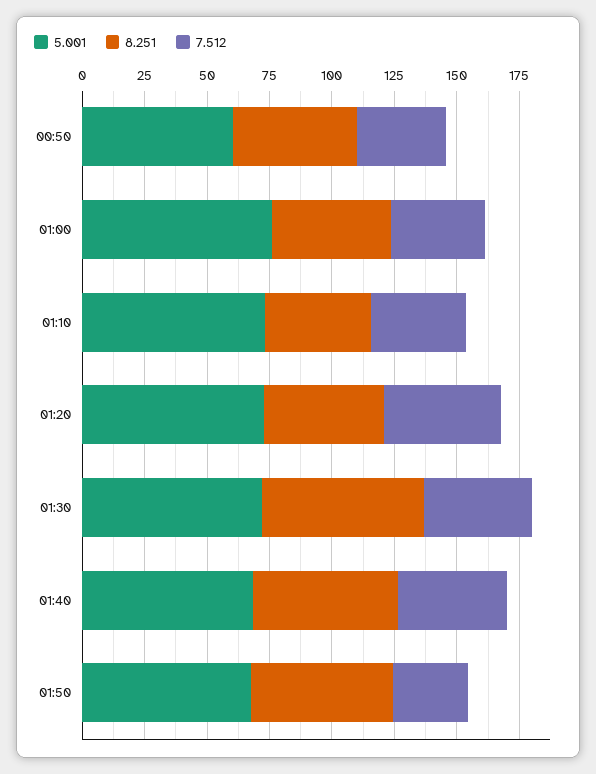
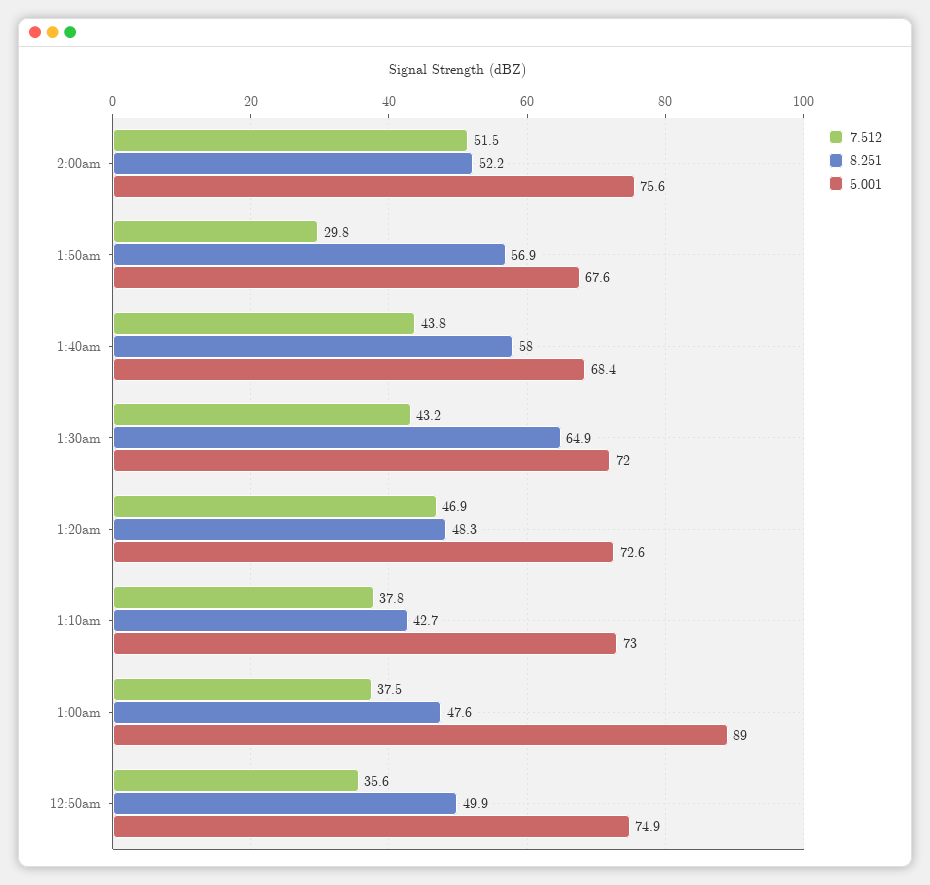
5.001, 00:50: 60 -> 74.9
5.001, 01:00: 75 -> 89
7.512, 2:00am: none -> 51.5
8.251, 2:00am: none -> 52.2
5.001, 2:00am: none -> 75.6

